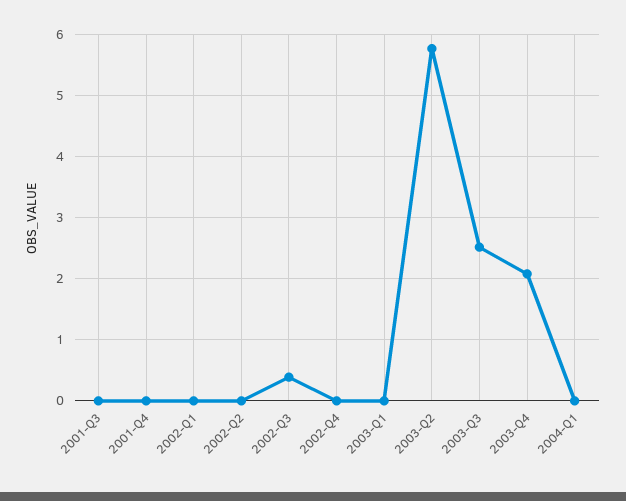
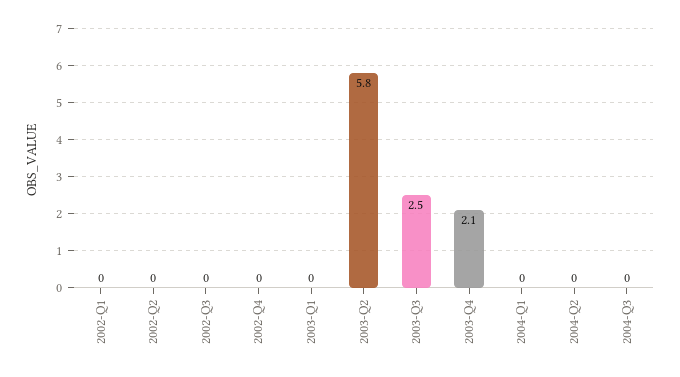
2001-Q3: 0 -> none
2001-Q4: 0 -> none
2002-Q3: 0.4 -> 0
2004-Q2: none -> 0
2004-Q3: none -> 0

